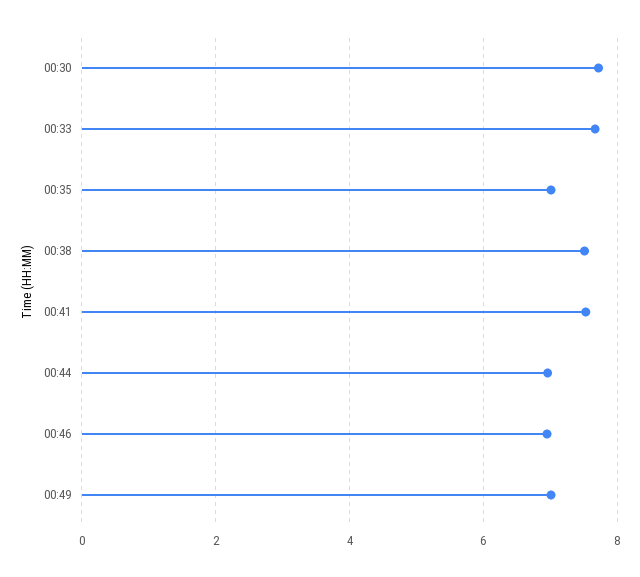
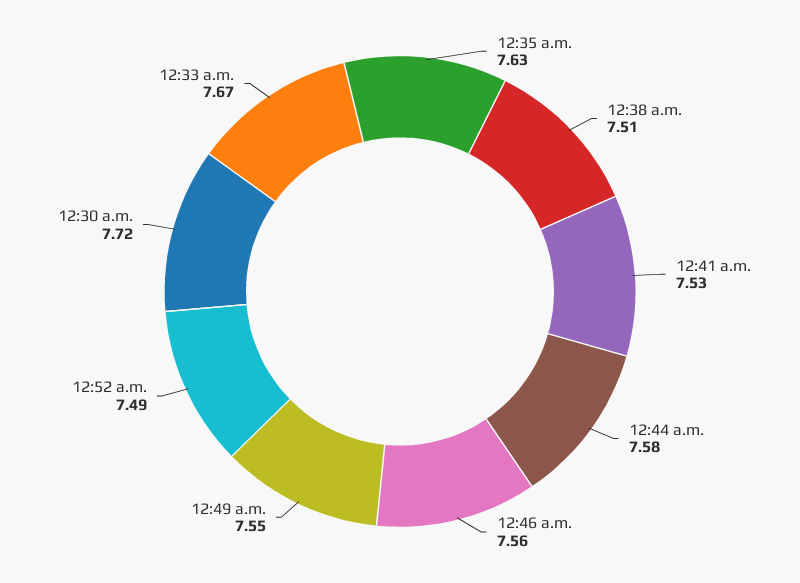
00:35: 7 -> 7.63
00:44: 7 -> 7.58
00:46: 7 -> 7.56
00:49: 7 -> 7.55
12:52 a.m.: none -> 7.49

